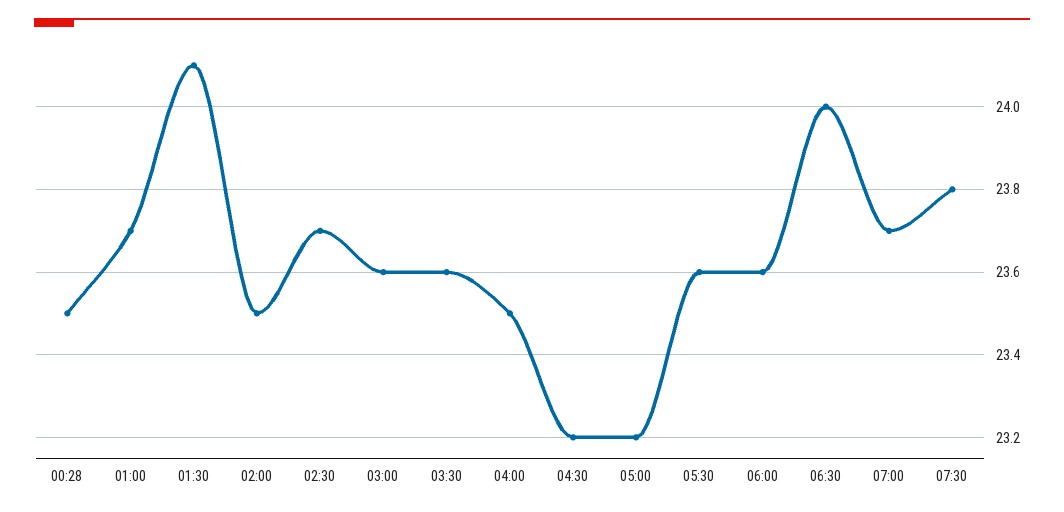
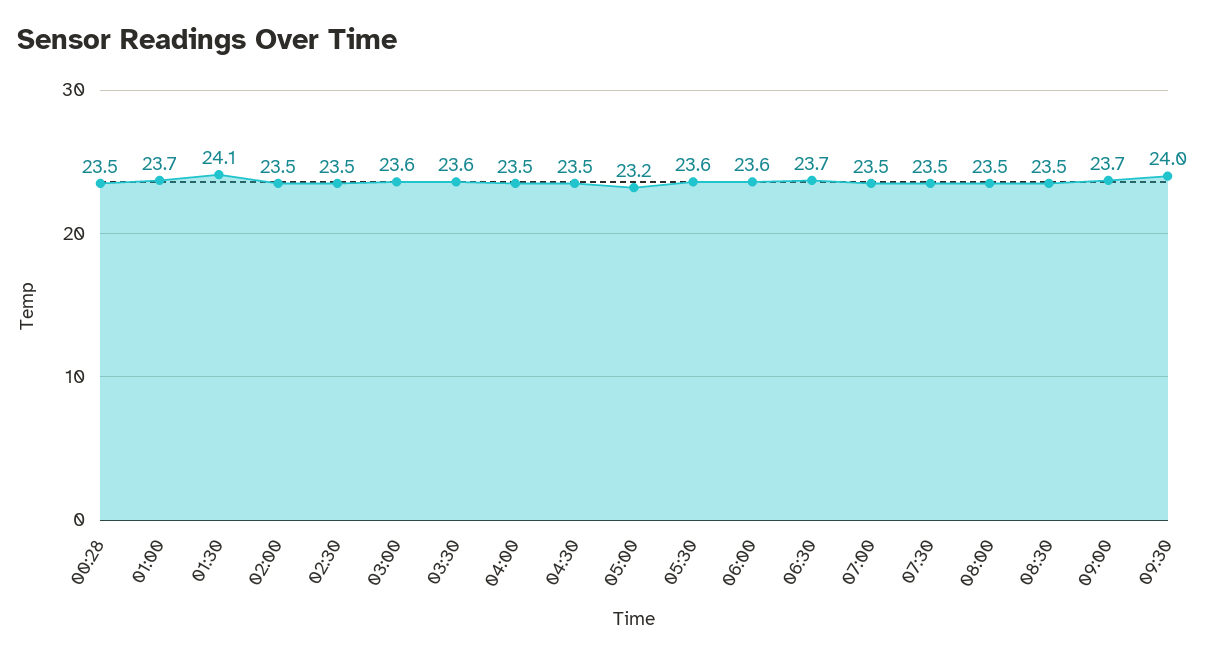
02:30: 23.7 -> 23.5
04:30: 23.2 -> 23.5
06:30: 24 -> 23.7
07:00: 23.7 -> 23.5
07:30: 23.8 -> 23.5
08:00: none -> 23.5
08:30: none -> 23.5
09:00: none -> 23.7
09:30: none -> 24

